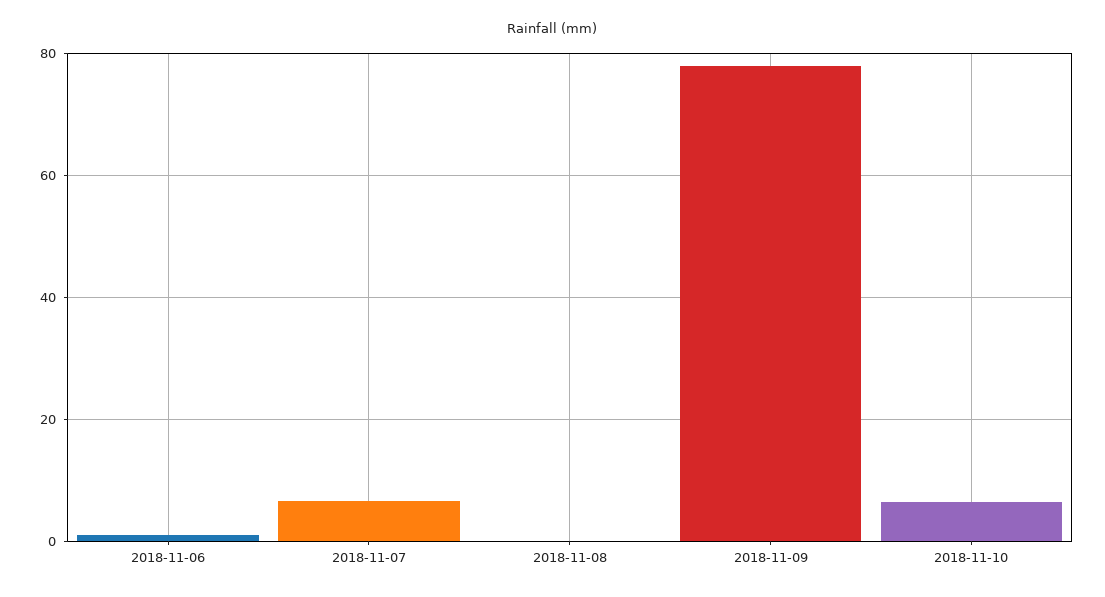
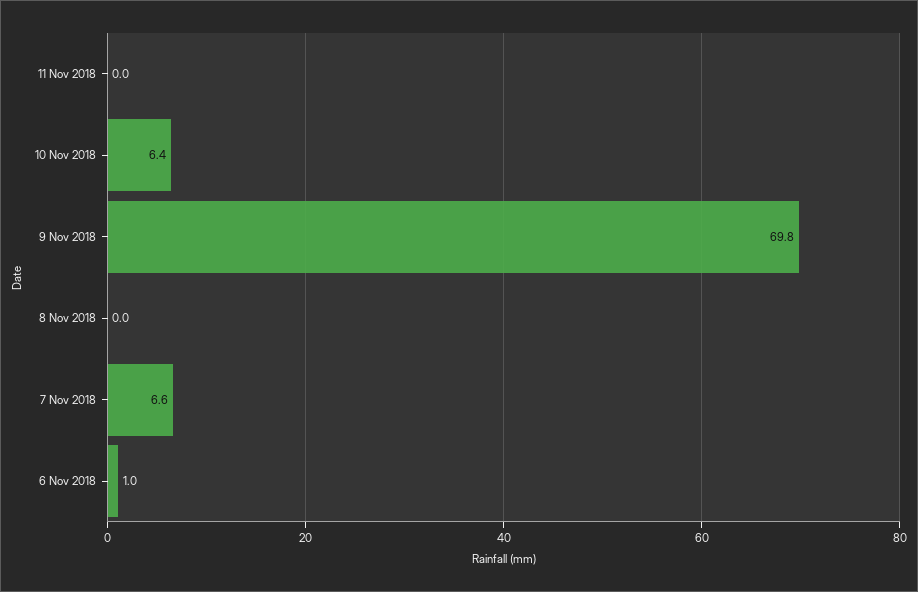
2018-11-09: 78 -> 69.8
11 Nov 2018: none -> 0

